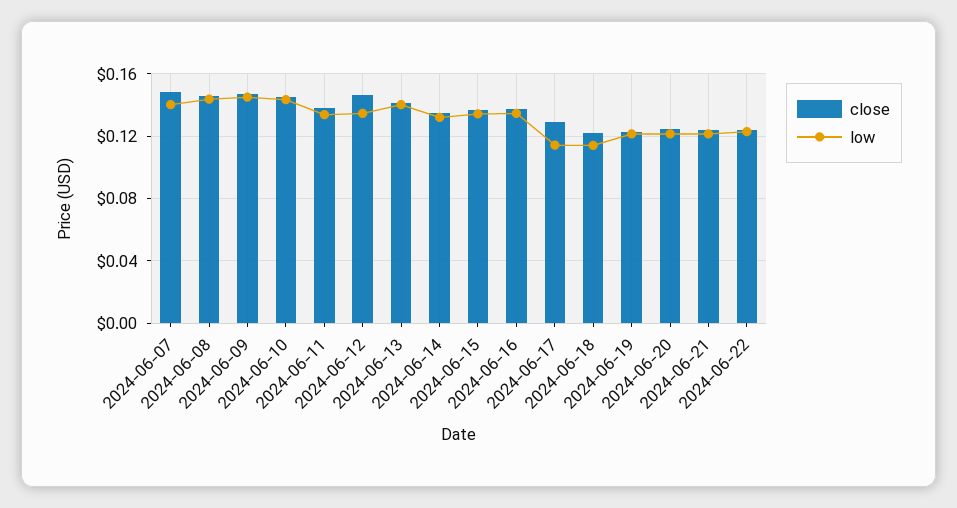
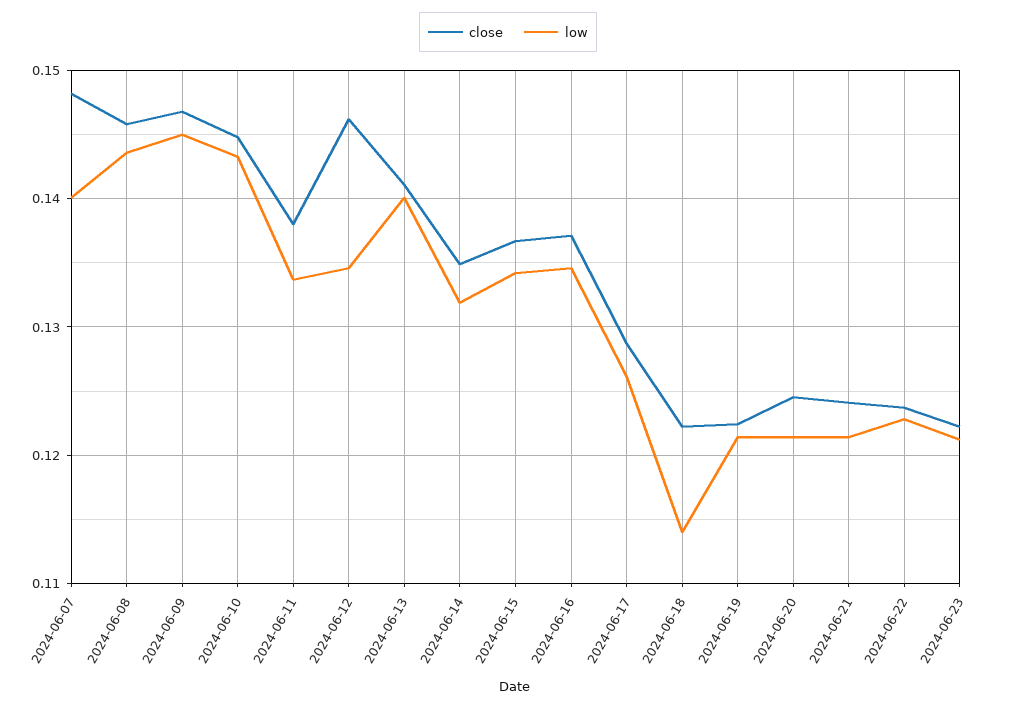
low, 2024-06-17: 0.115 -> 0.126
close, 2024-06-23: none -> 0.122
low, 2024-06-23: none -> 0.121

